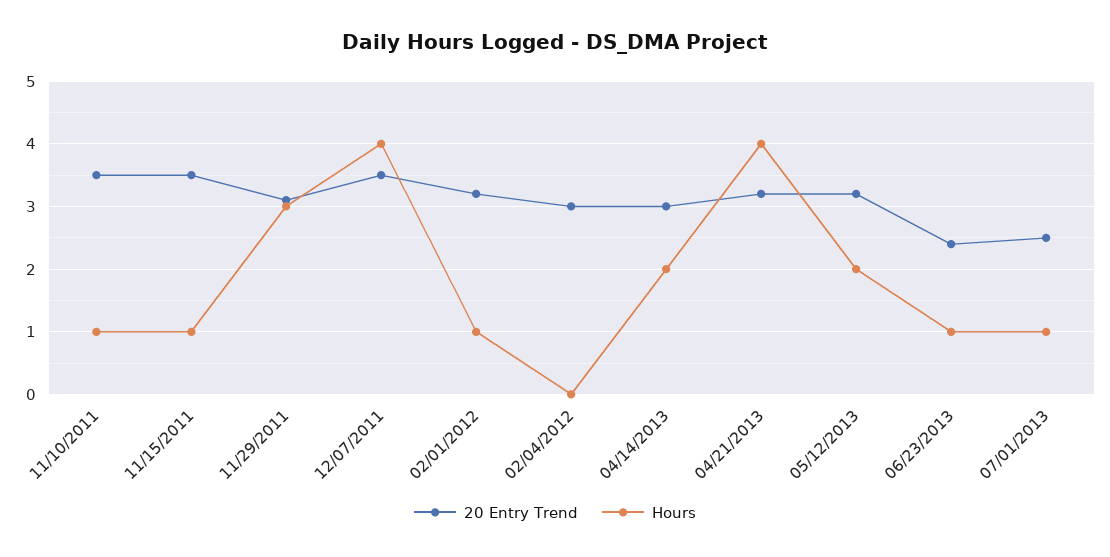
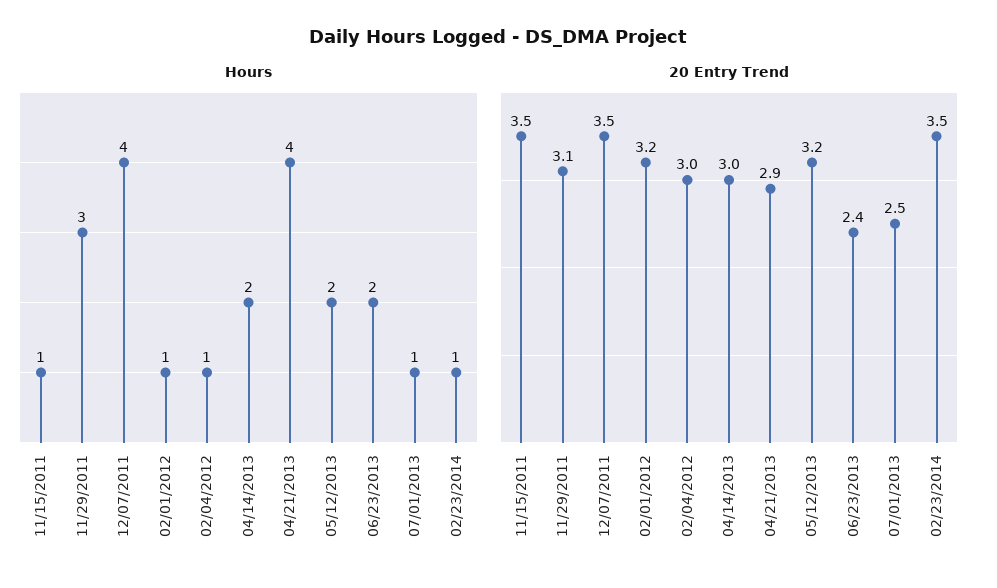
20 Entry Trend, 11/10/2011: 3.5 -> none
Hours, 11/10/2011: 1 -> none
Hours, 02/04/2012: 0 -> 1
20 Entry Trend, 04/21/2013: 3.2 -> 2.9
Hours, 06/23/2013: 1 -> 2
Hours, 02/23/2014: none -> 1
20 Entry Trend, 02/23/2014: none -> 3.5

